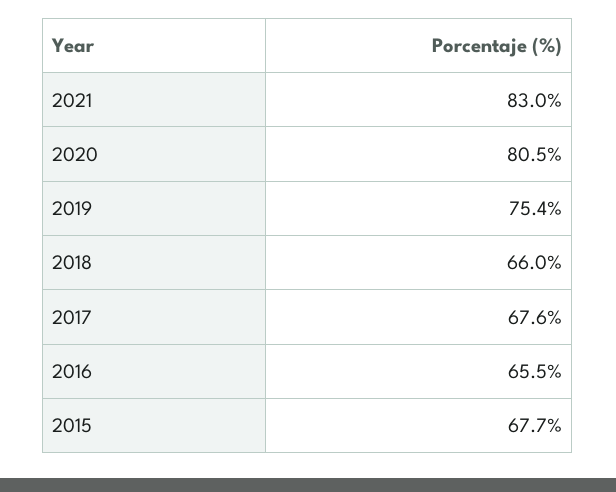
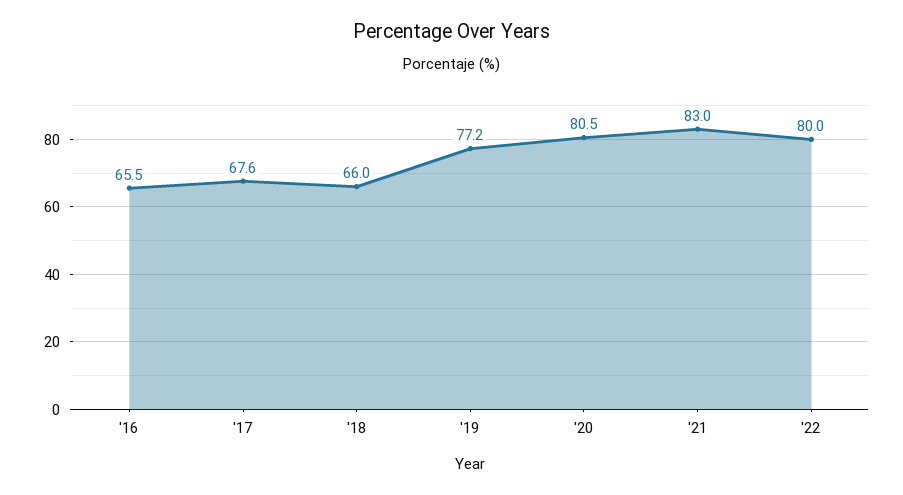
2019: 75.4 -> 77.2
2015: 67.7 -> none
'22: none -> 80

